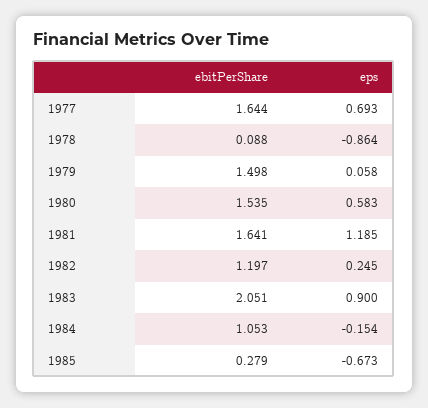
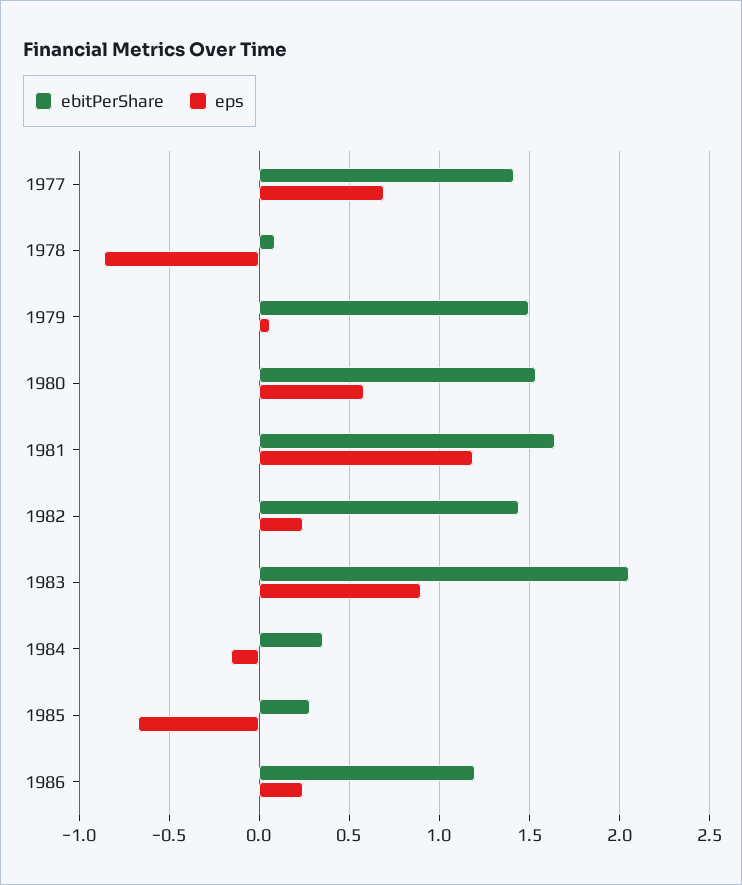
ebitPerShare, 1977: 1.644 -> 1.4
ebitPerShare, 1982: 1.197 -> 1.45
ebitPerShare, 1984: 1.053 -> 0.35
ebitPerShare, 1986: none -> 1.2
eps, 1986: none -> 0.25

